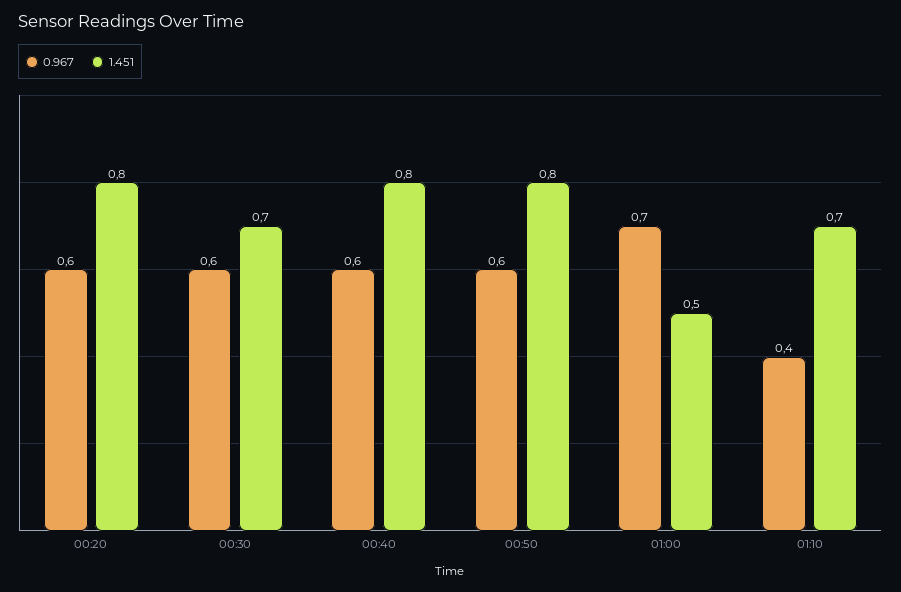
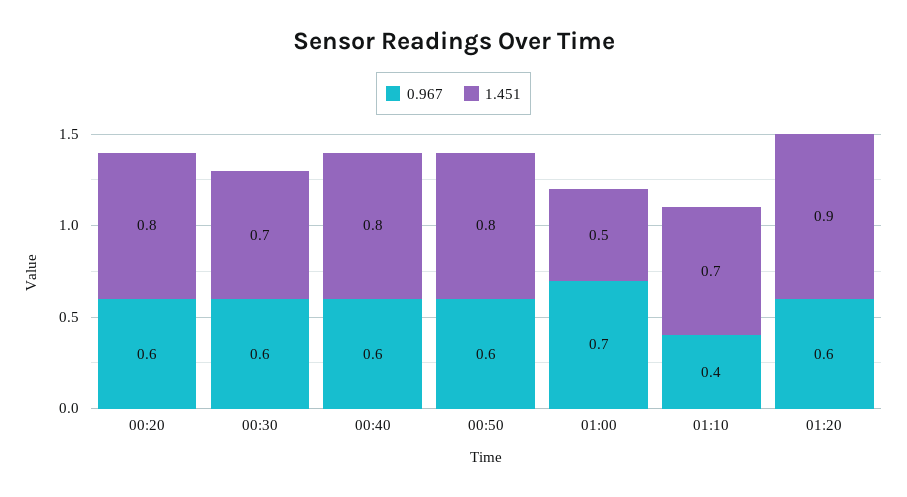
0.967, 01:20: none -> 0.6
1.451, 01:20: none -> 0.9

